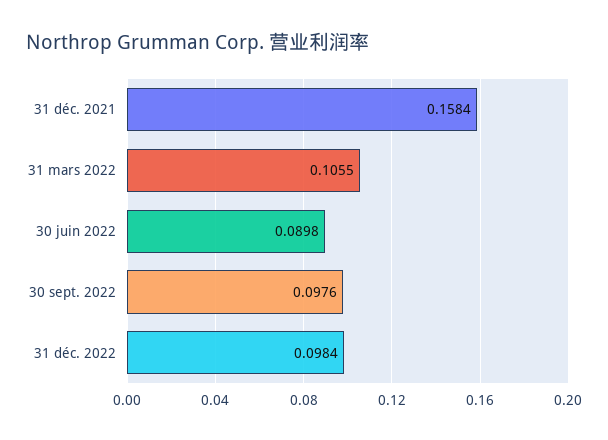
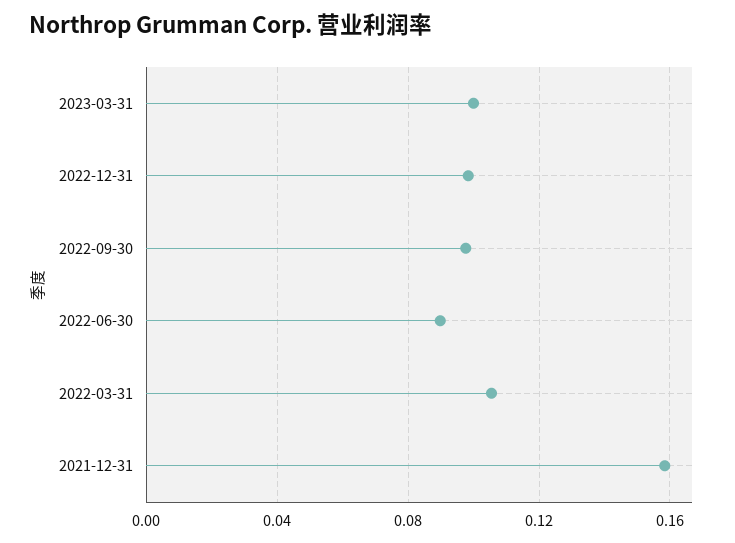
2023-03-31: none -> 0.1

